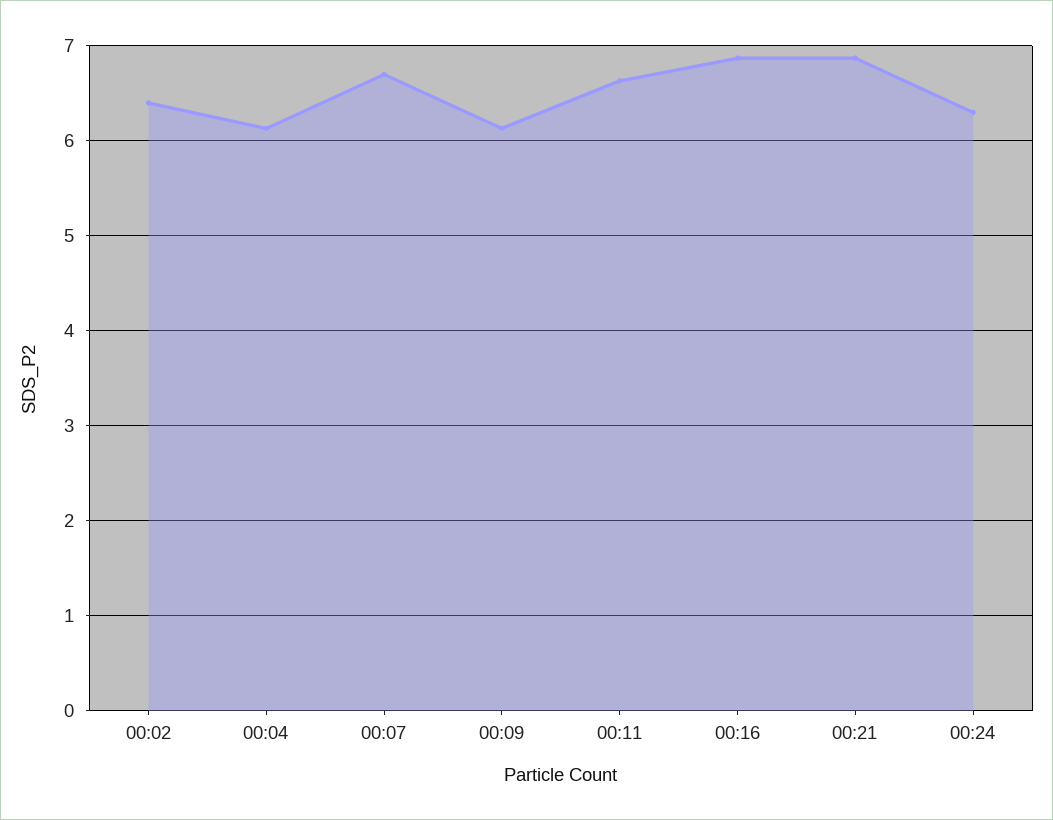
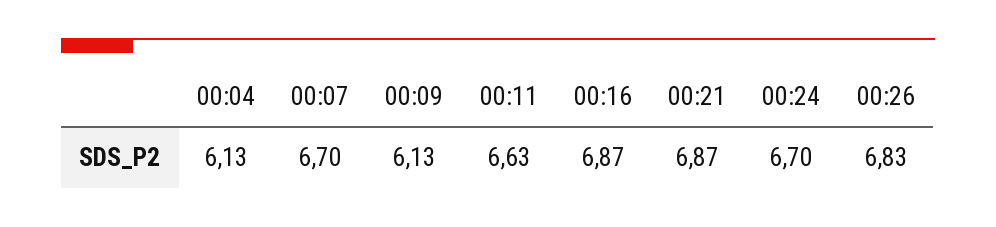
00:02: 6.4 -> none
00:24: 6.3 -> 6.7
00:26: none -> 6.83

